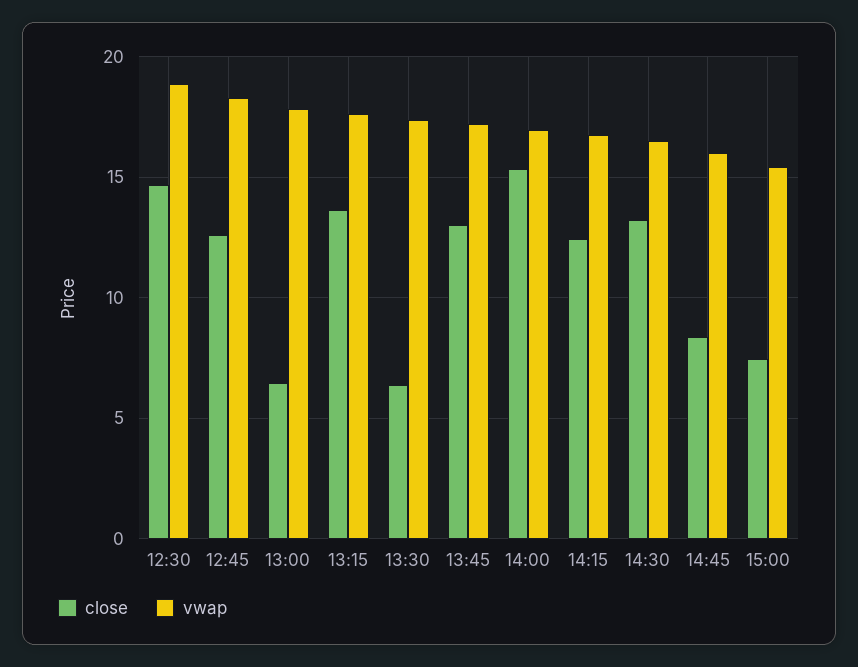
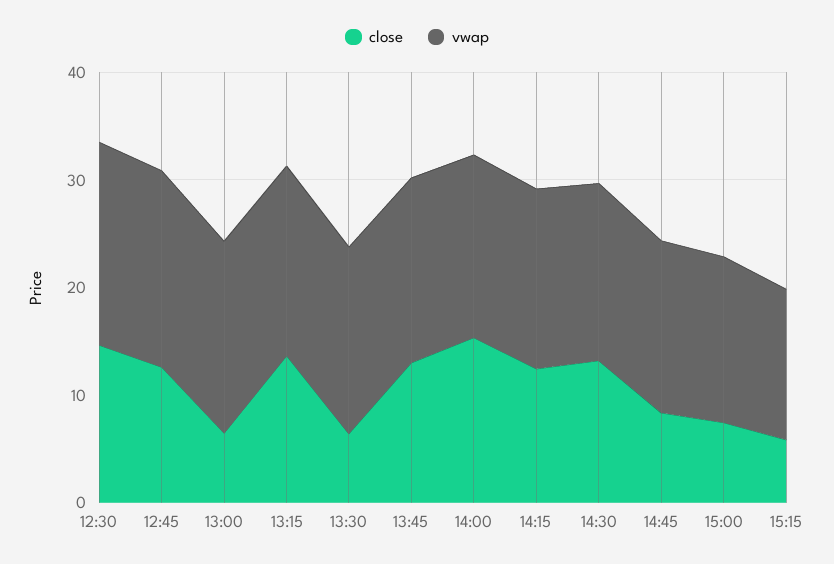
close, 15:15: none -> 6
vwap, 15:15: none -> 14

